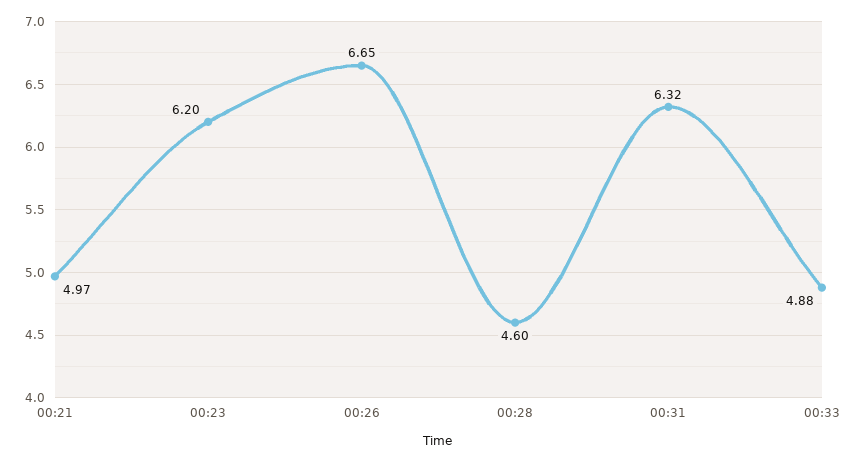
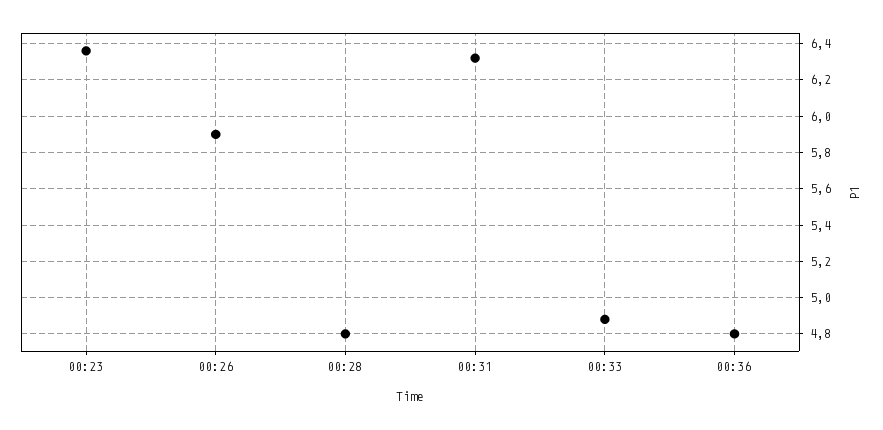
00:21: 4.97 -> none
00:23: 6.2 -> 6.35
00:26: 6.65 -> 5.9
00:28: 4.6 -> 4.8
00:36: none -> 4.8

